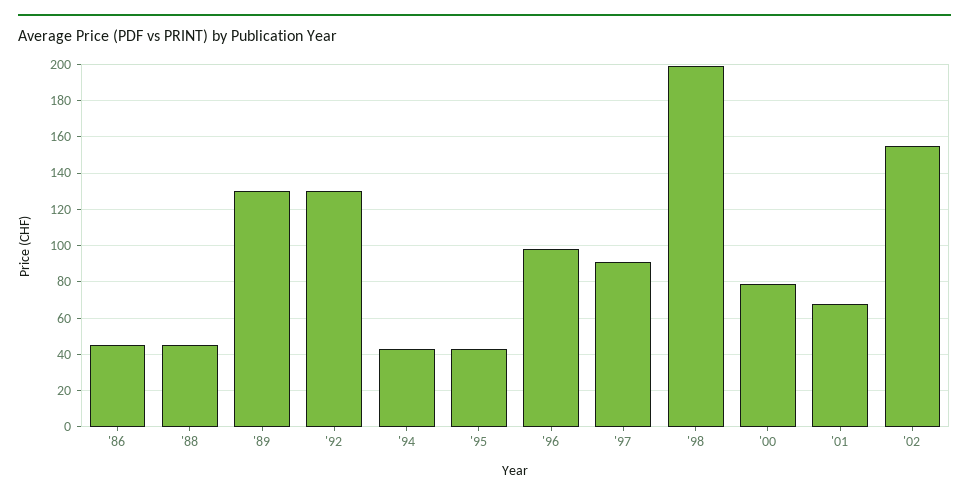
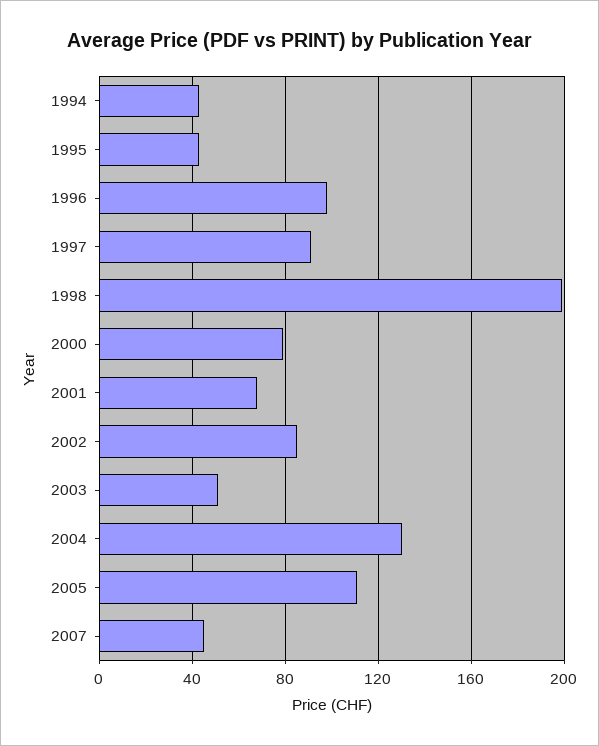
'86: 45 -> none
'88: 45 -> none
'89: 130 -> none
'92: 130 -> none
'02: 155 -> 85
2003: none -> 50
2004: none -> 130
2005: none -> 110
2007: none -> 45

